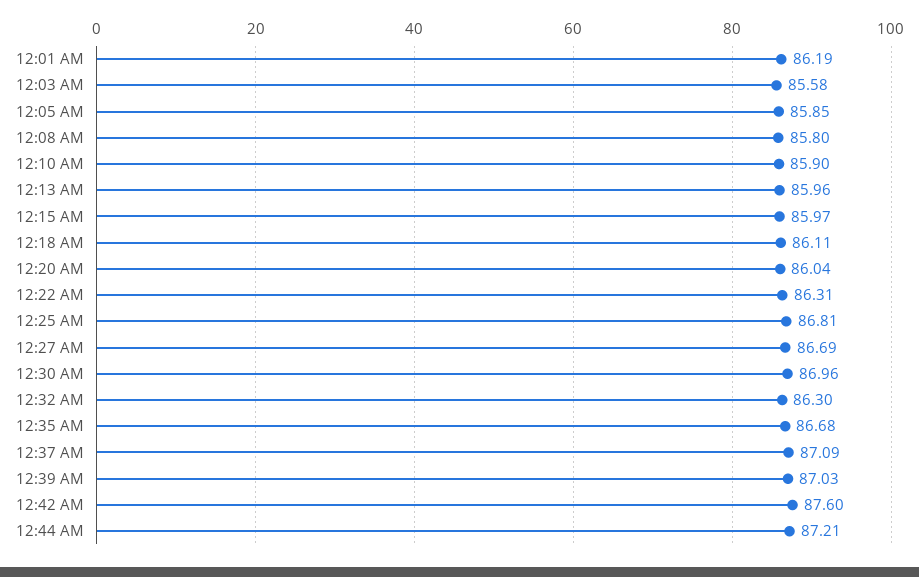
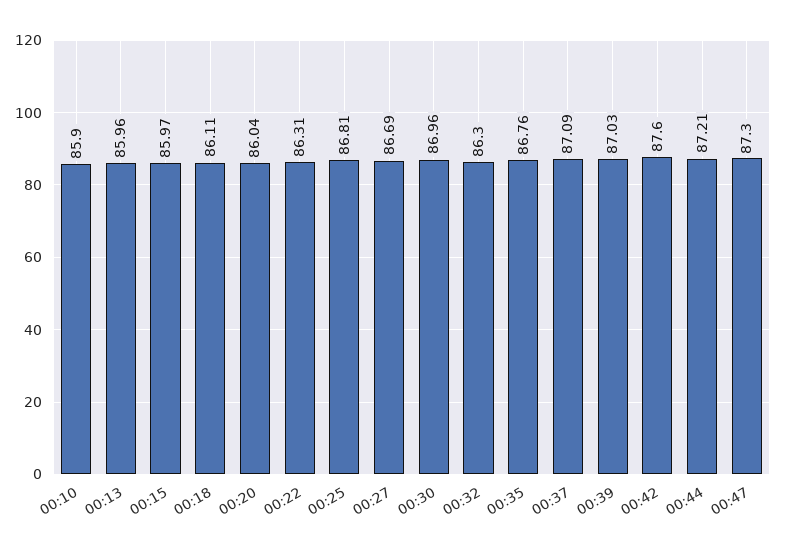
12:01 AM: 86.19 -> none
12:03 AM: 85.58 -> none
12:05 AM: 85.85 -> none
12:08 AM: 85.8 -> none
12:35 AM: 86.68 -> 86.76
00:47: none -> 87.3

